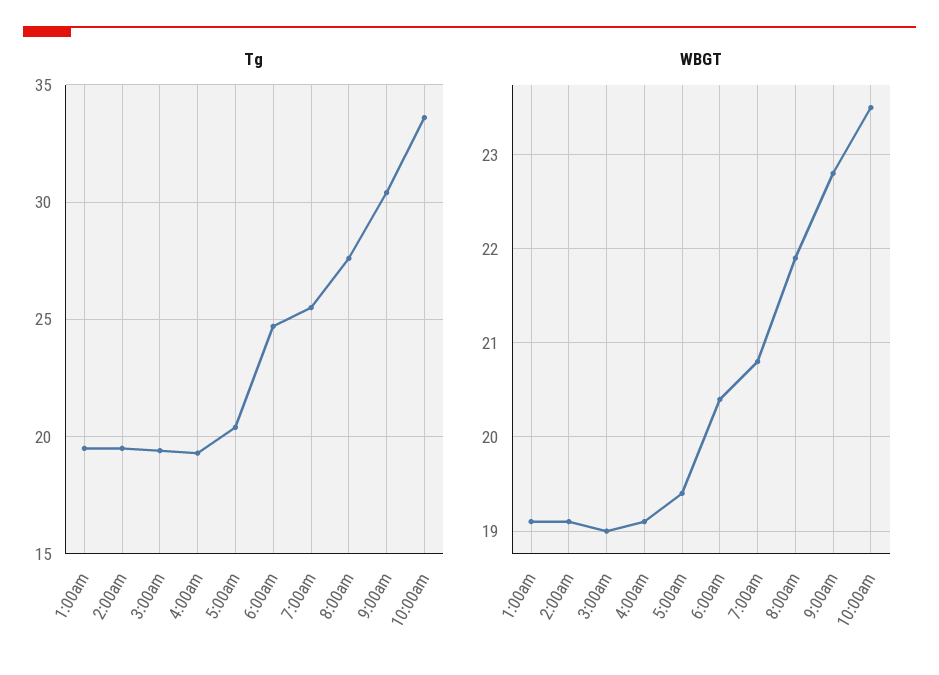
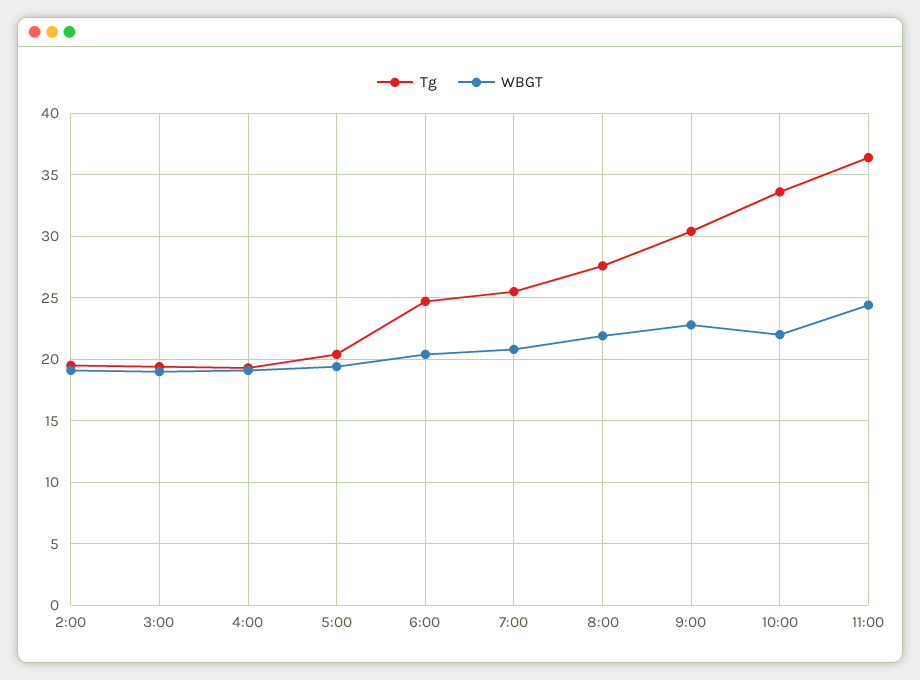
Tg, 1:00am: 19.5 -> none
WBGT, 1:00am: 19.1 -> none
WBGT, 10:00am: 23.5 -> 22
Tg, 11:00: none -> 36.5
WBGT, 11:00: none -> 24.5

